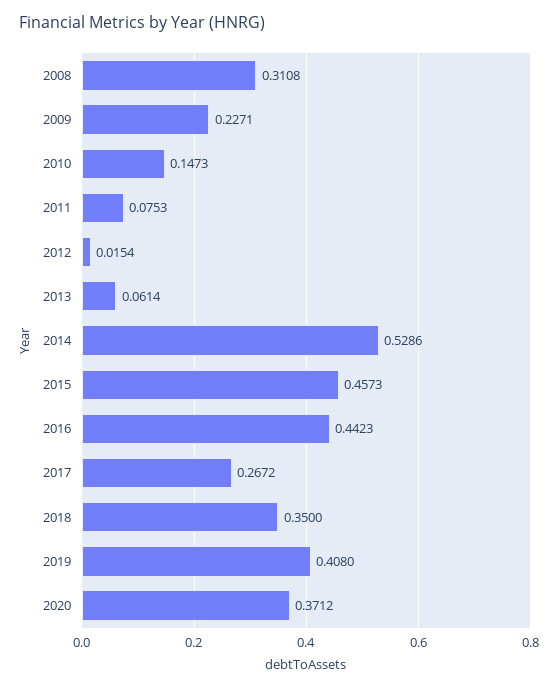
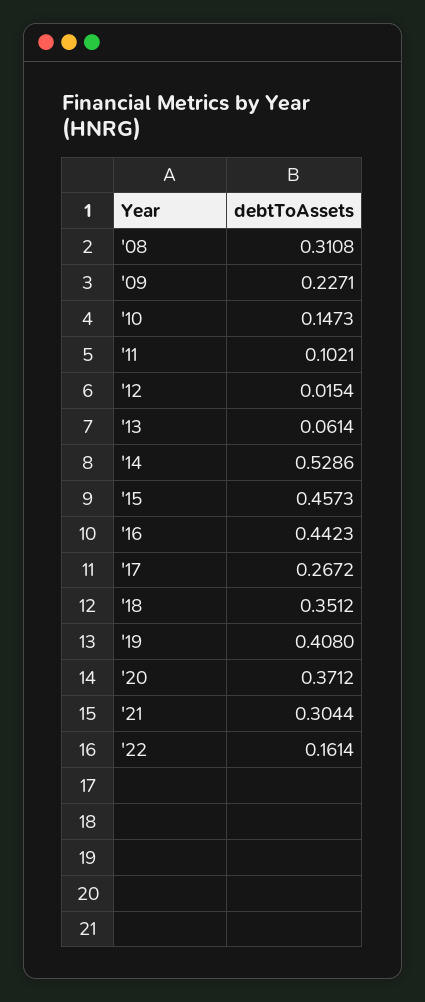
2011: 0.0753 -> 0.1021
2018: 0.35 -> 0.3512
'21: none -> 0.3044
'22: none -> 0.1614

